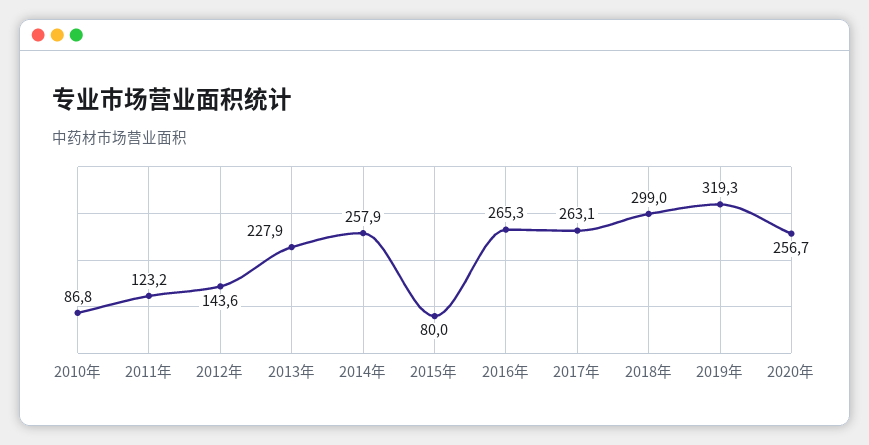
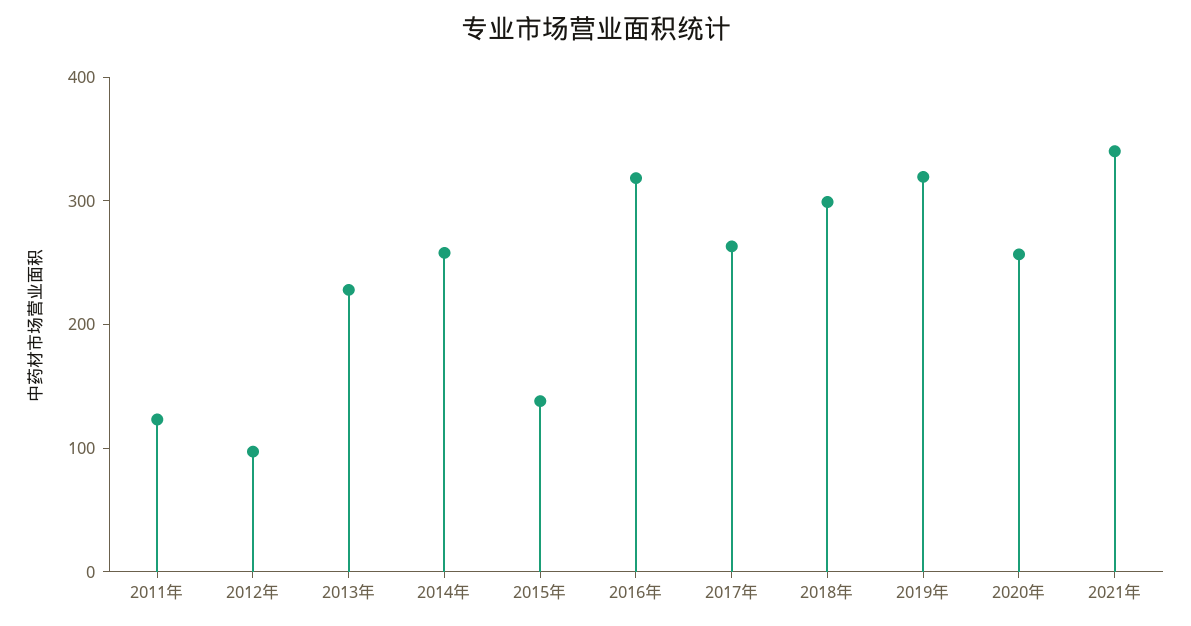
2010年: 86.8 -> none
2012年: 143.6 -> 100
2015年: 80 -> 140
2016年: 265.3 -> 320
2021年: none -> 340

